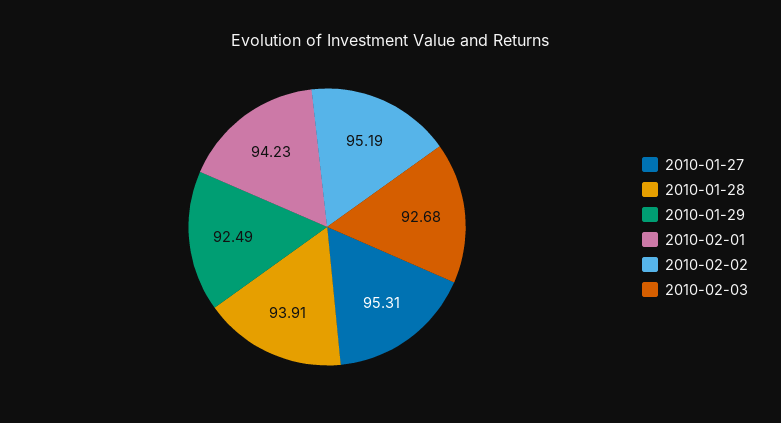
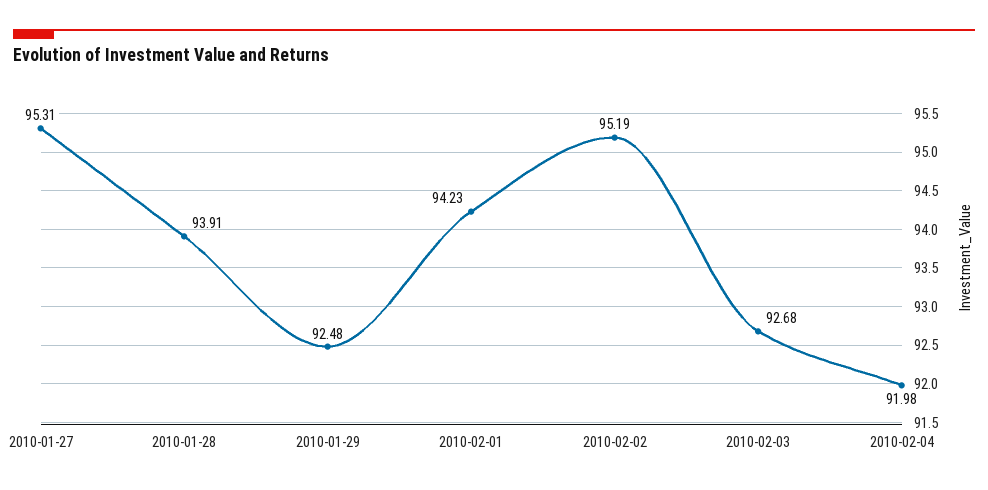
2010-01-29: 92.49 -> 92.48
2010-02-04: none -> 91.98

